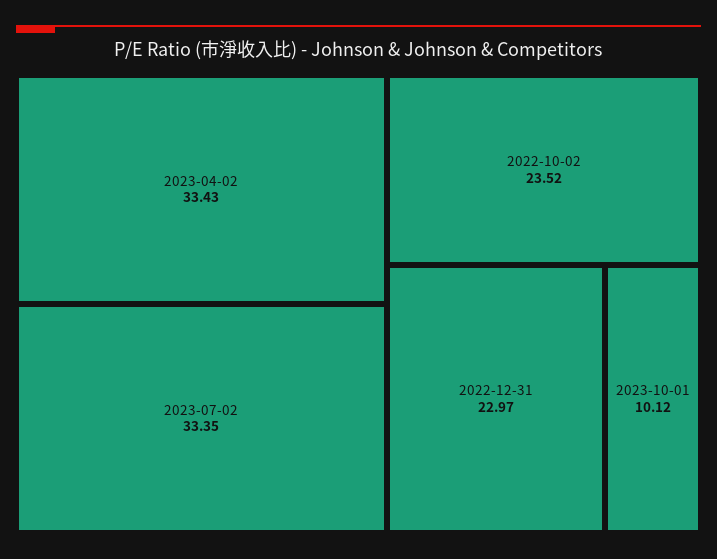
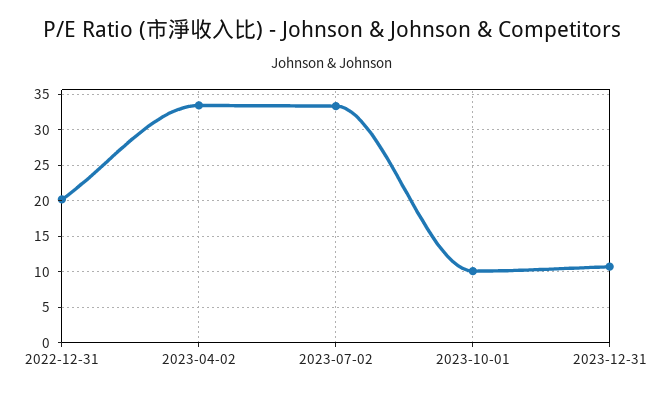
2022-10-02: 23.52 -> none
2022-12-31: 22.97 -> 20
2023-12-31: none -> 11

